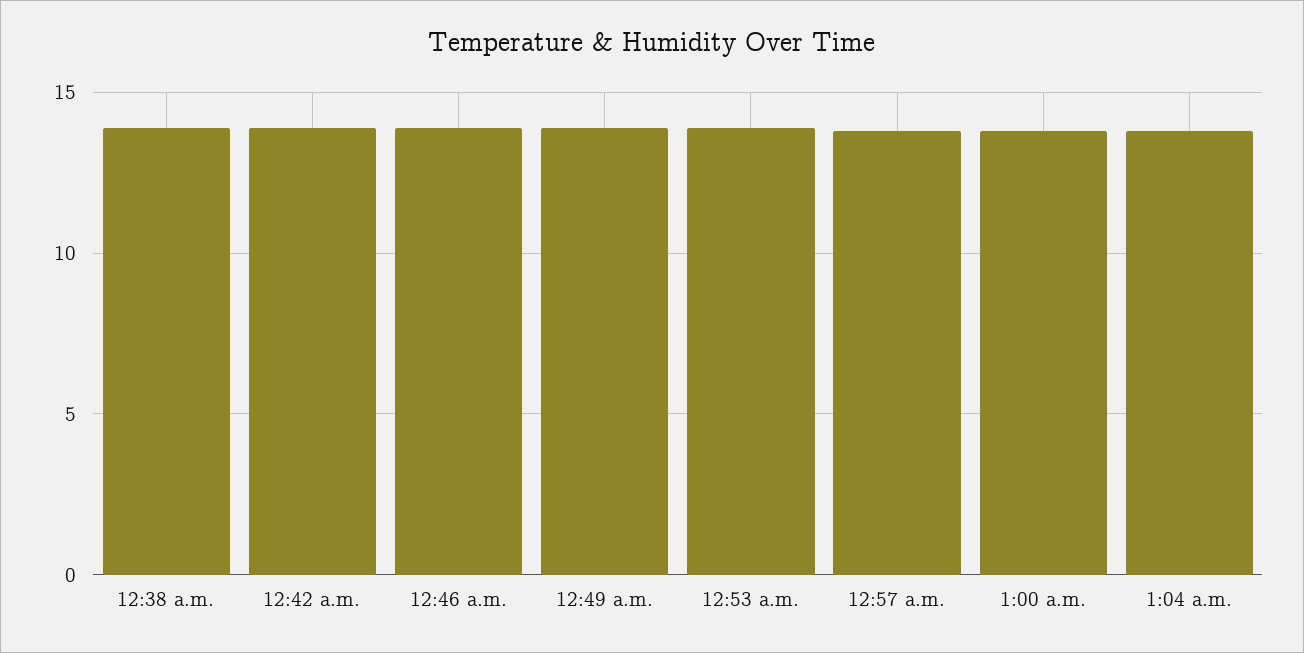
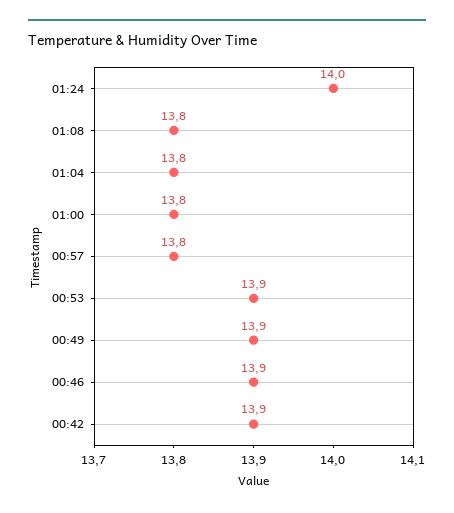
12:38 a.m.: 14 -> none
01:24: none -> 14
01:08: none -> 13.8

